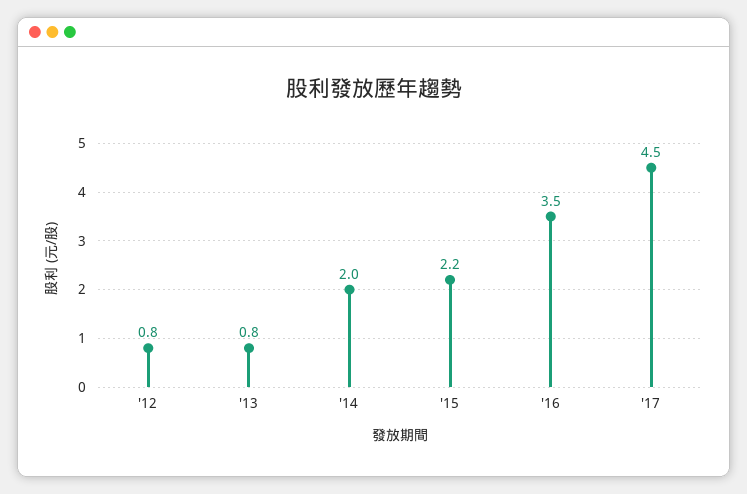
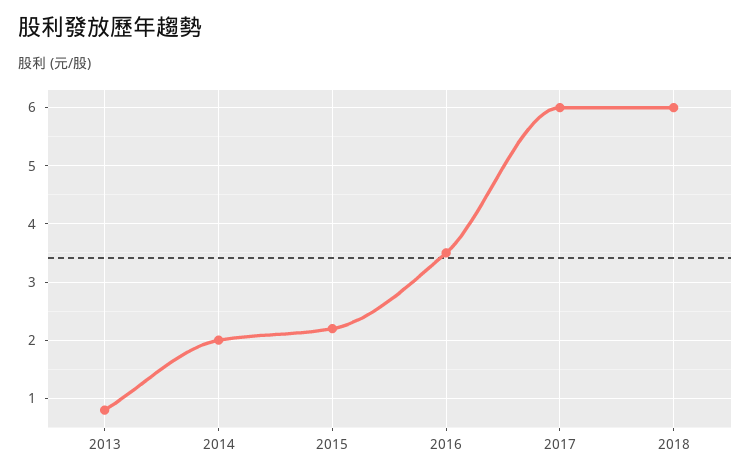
'12: 0.8 -> none
'17: 4.5 -> 6
2018: none -> 6

